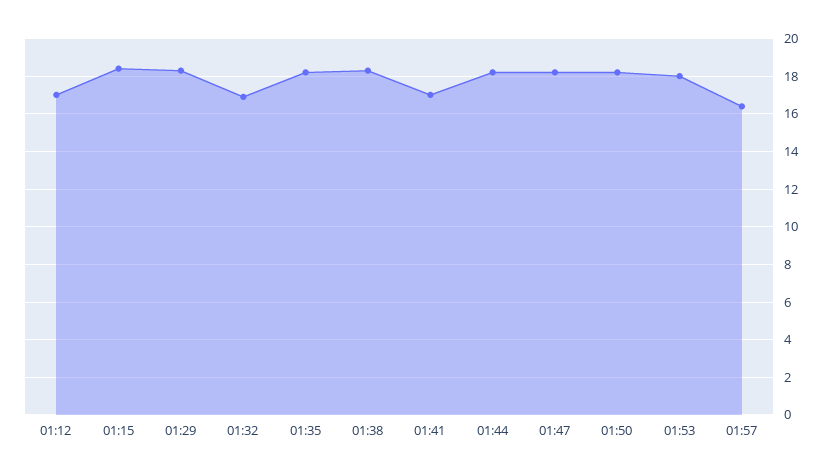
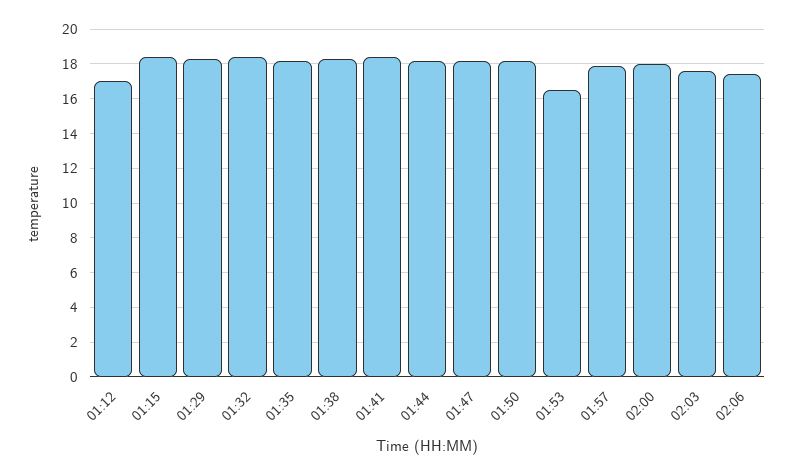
01:32: 17 -> 18.5
01:41: 17 -> 18.5
01:53: 18 -> 16.5
01:57: 16.5 -> 18
02:00: none -> 18
02:03: none -> 17.5
02:06: none -> 17.5

